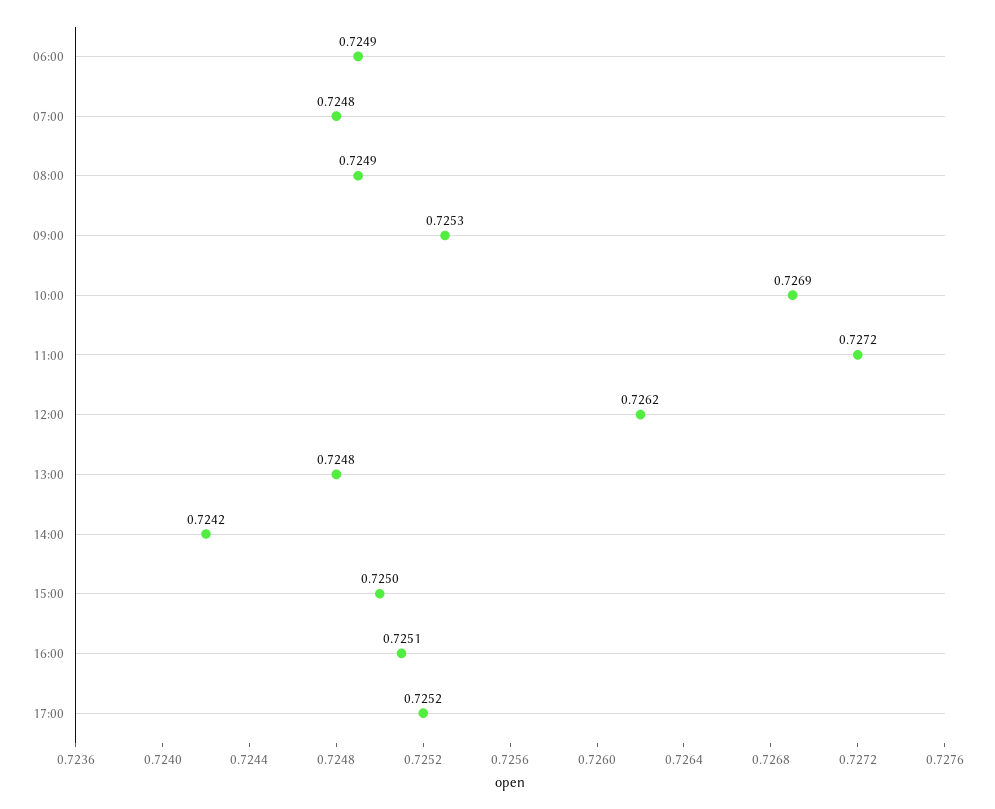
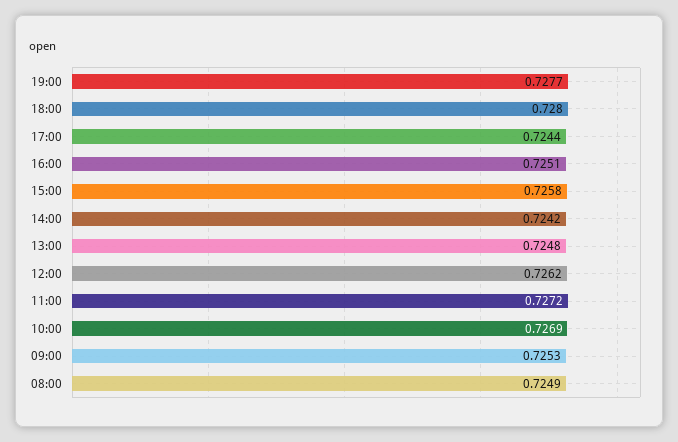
06:00: 0.7249 -> none
07:00: 0.7248 -> none
15:00: 0.725 -> 0.7258
17:00: 0.7252 -> 0.7244
19:00: none -> 0.7277
18:00: none -> 0.728

